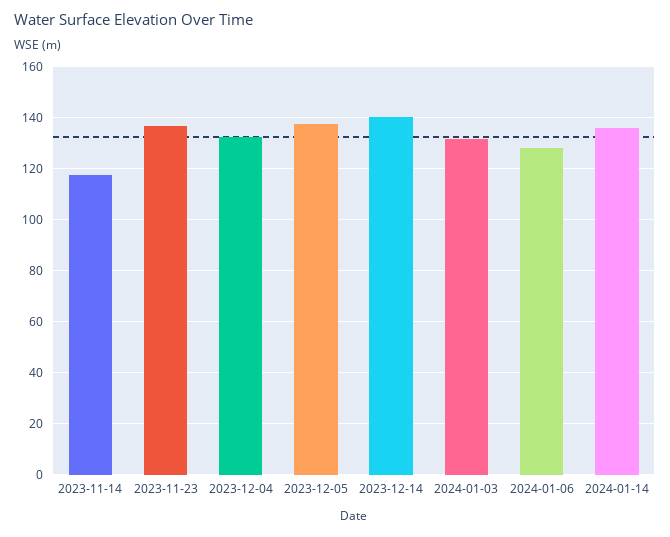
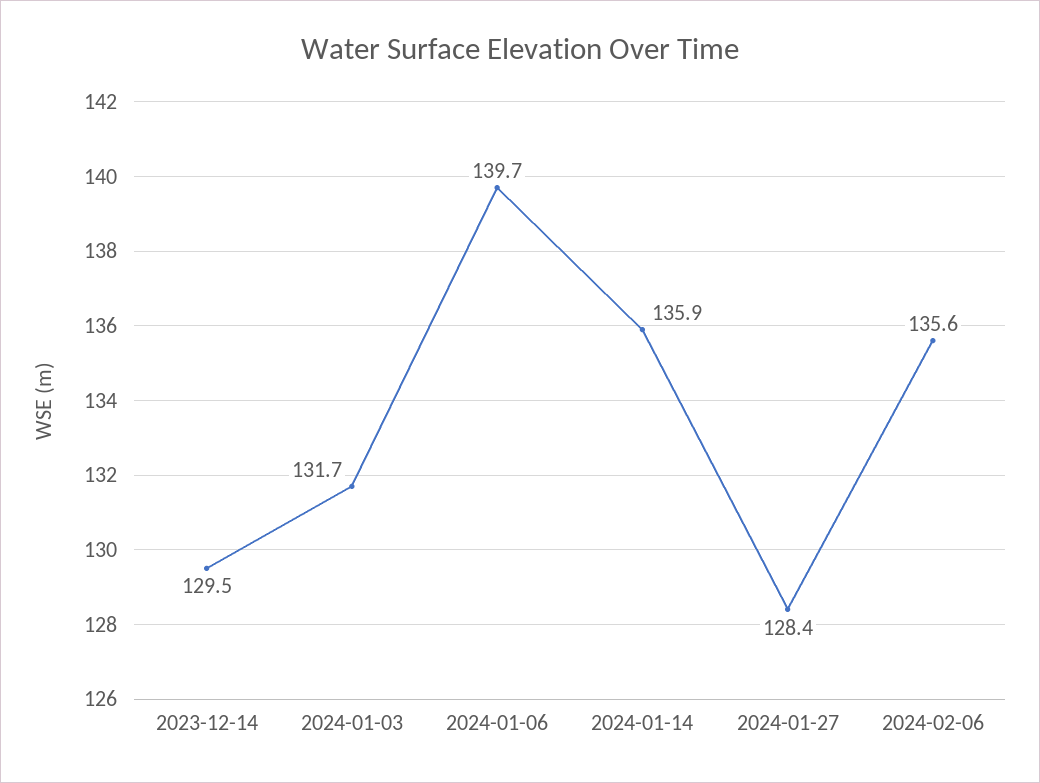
2023-11-14: 117.5 -> none
2023-11-23: 137.5 -> none
2023-12-04: 132.5 -> none
2023-12-05: 137.5 -> none
2023-12-14: 140 -> 129.5
2024-01-06: 127.5 -> 139.7
2024-01-27: none -> 128.4
2024-02-06: none -> 135.6

